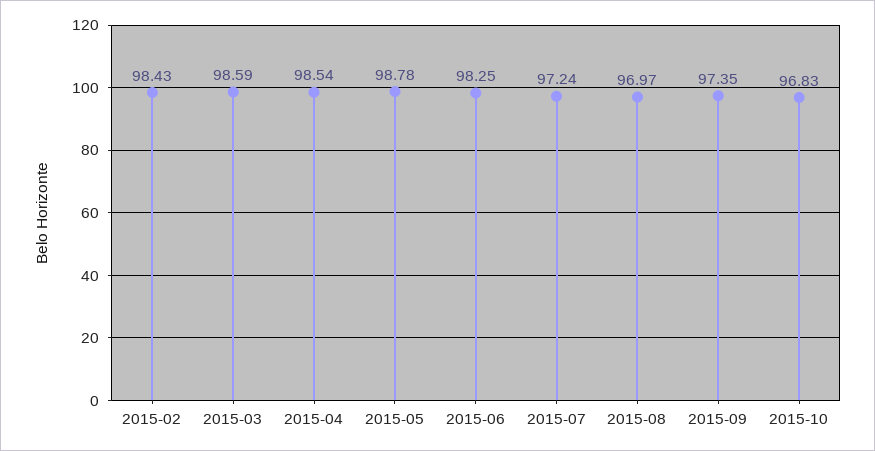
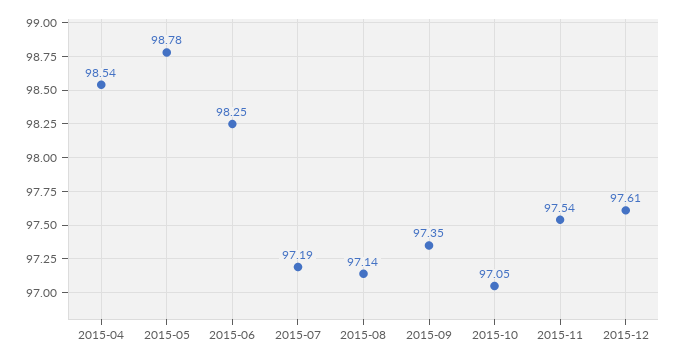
2015-02: 98.43 -> none
2015-03: 98.59 -> none
2015-07: 97.24 -> 97.19
2015-08: 96.97 -> 97.14
2015-10: 96.83 -> 97.05
2015-11: none -> 97.54
2015-12: none -> 97.61

